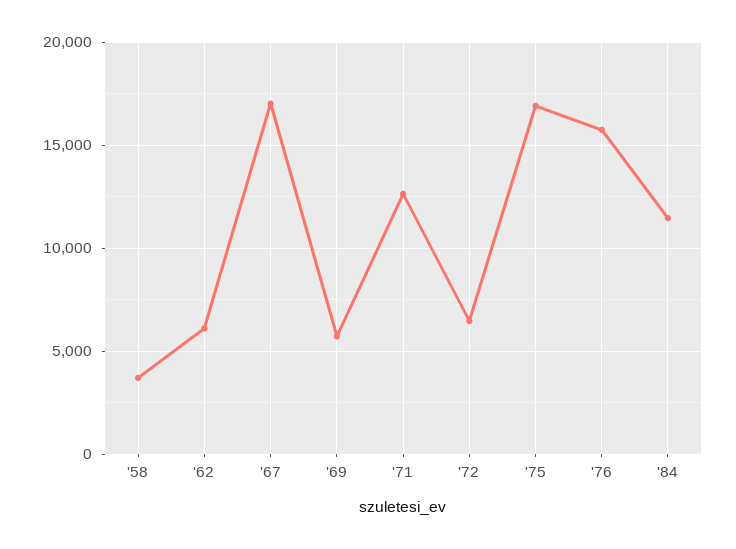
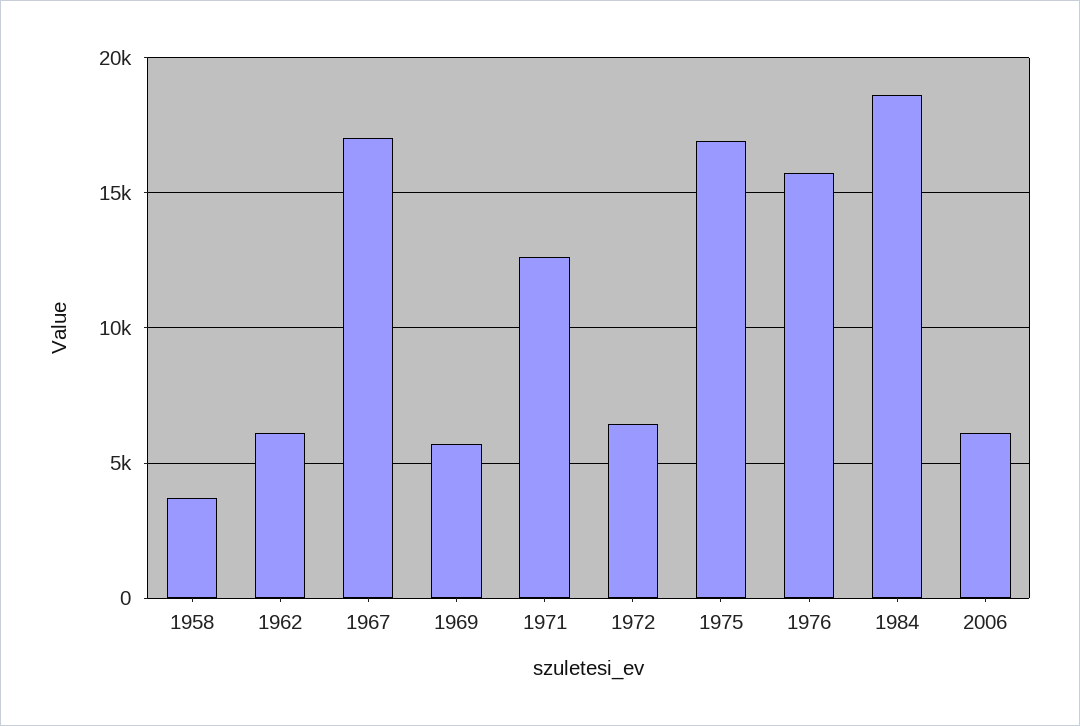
'84: 11500 -> 18500
2006: none -> 6000

